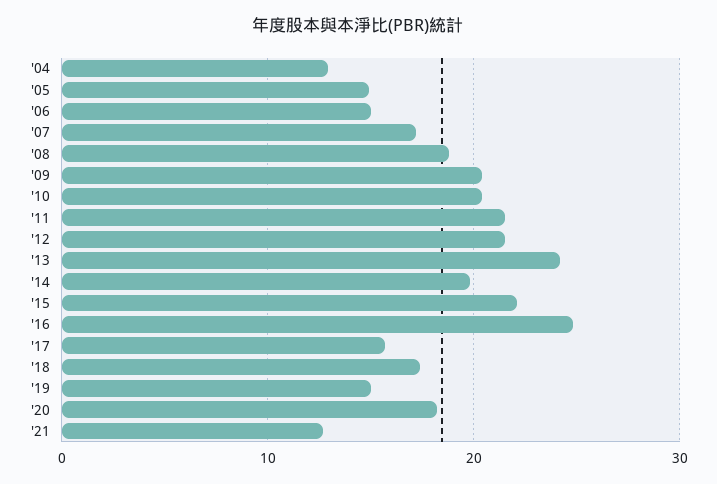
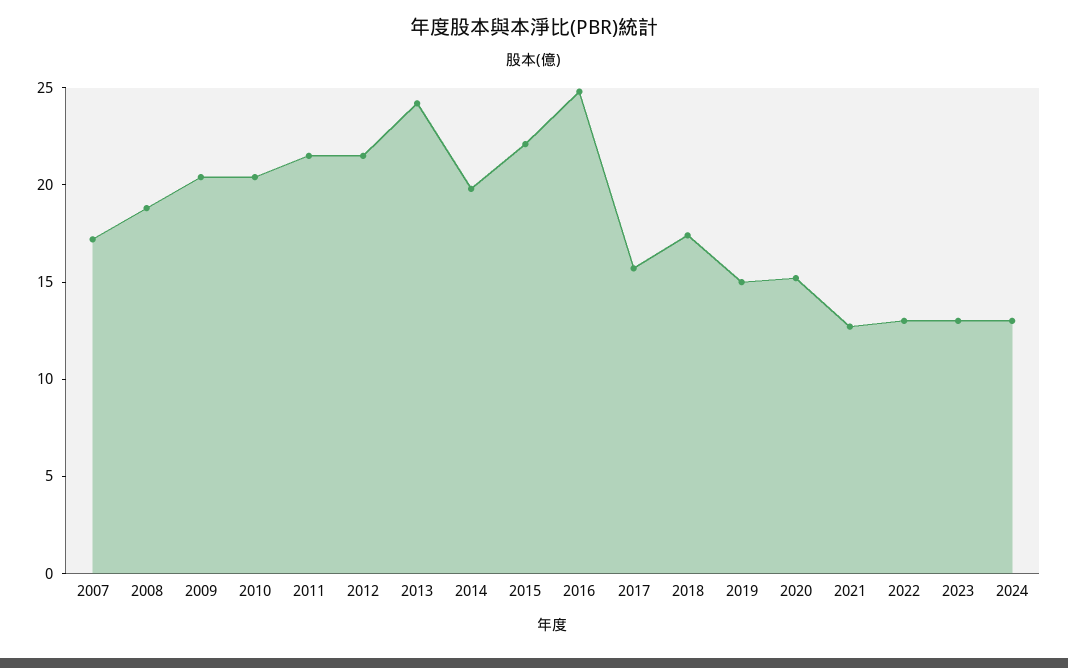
'04: 13 -> none
'05: 15 -> none
'06: 15 -> none
'20: 18 -> 15
2022: none -> 13
2023: none -> 13
2024: none -> 13

